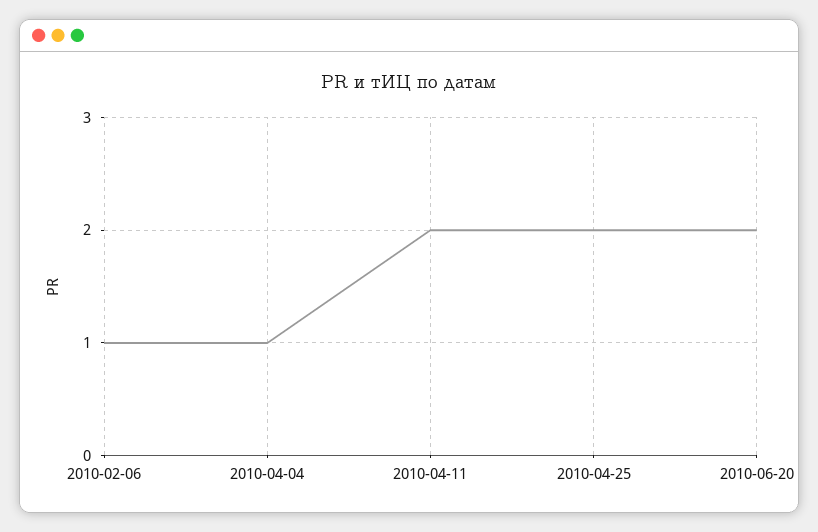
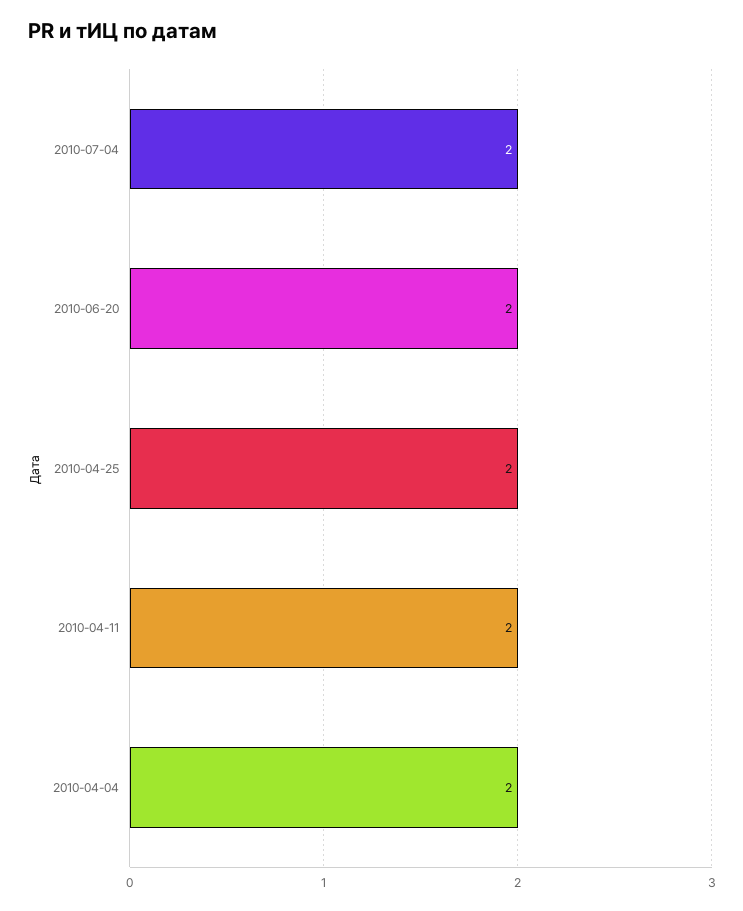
2010-02-06: 1 -> none
2010-04-04: 1 -> 2
2010-07-04: none -> 2

